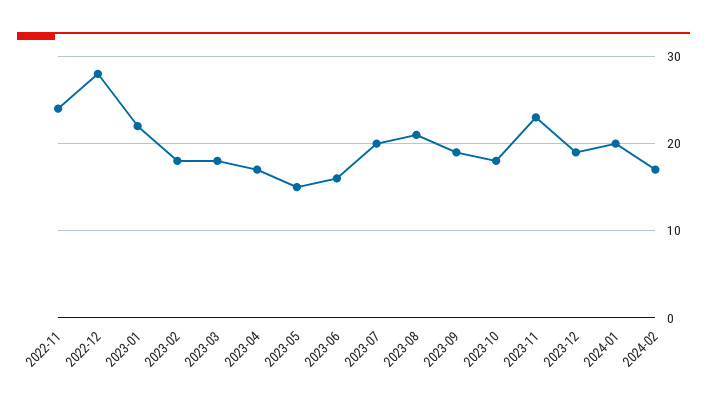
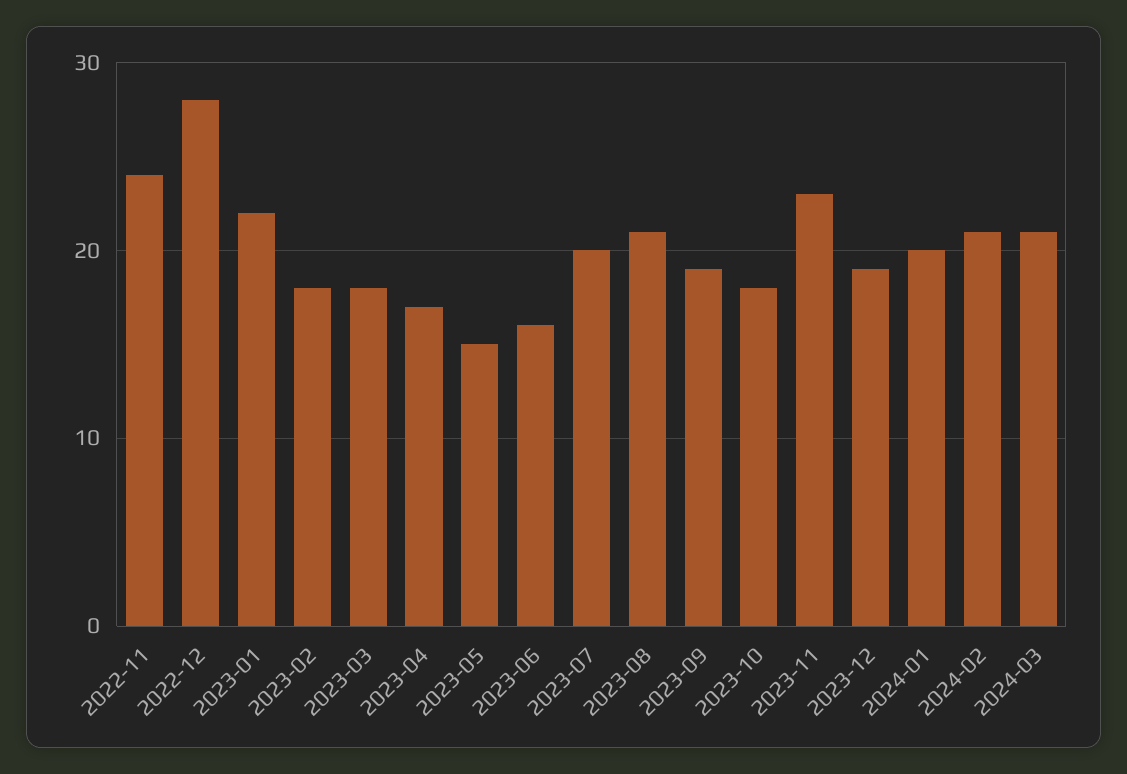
2024-02: 17 -> 21
2024-03: none -> 21

